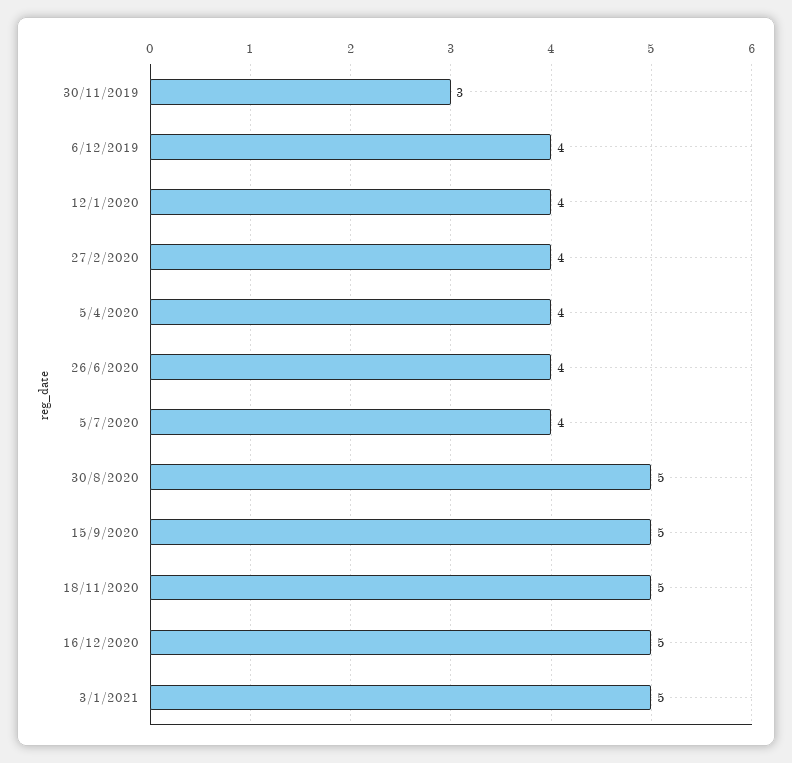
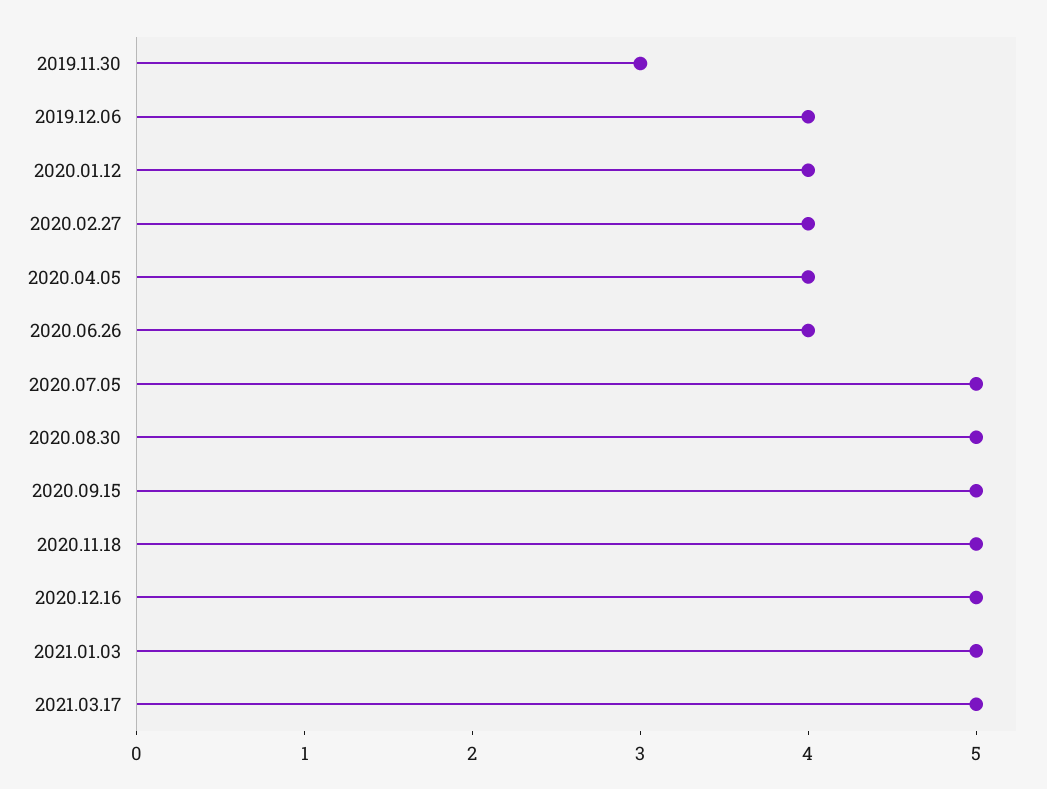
5/7/2020: 4 -> 5
2021.03.17: none -> 5

